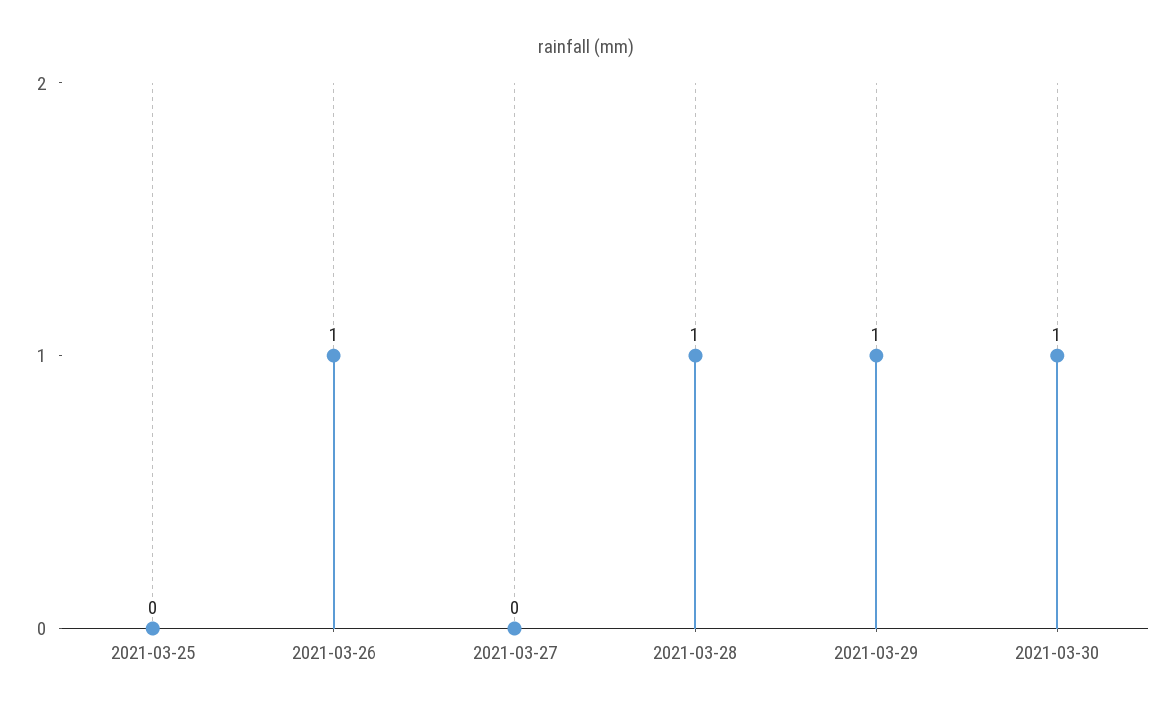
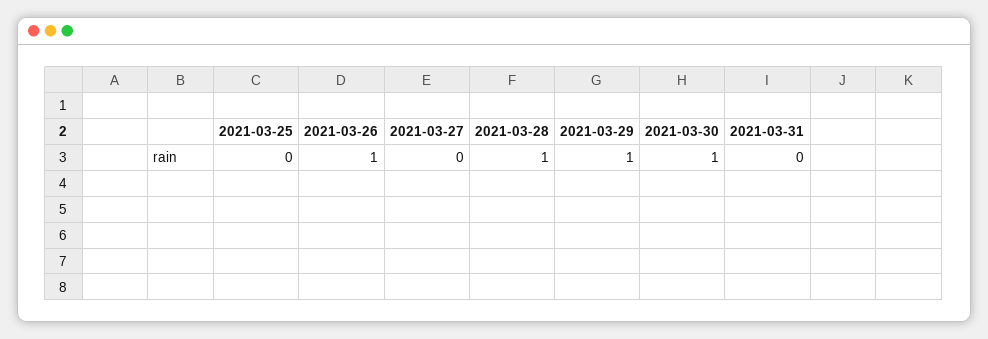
2021-03-31: none -> 0

